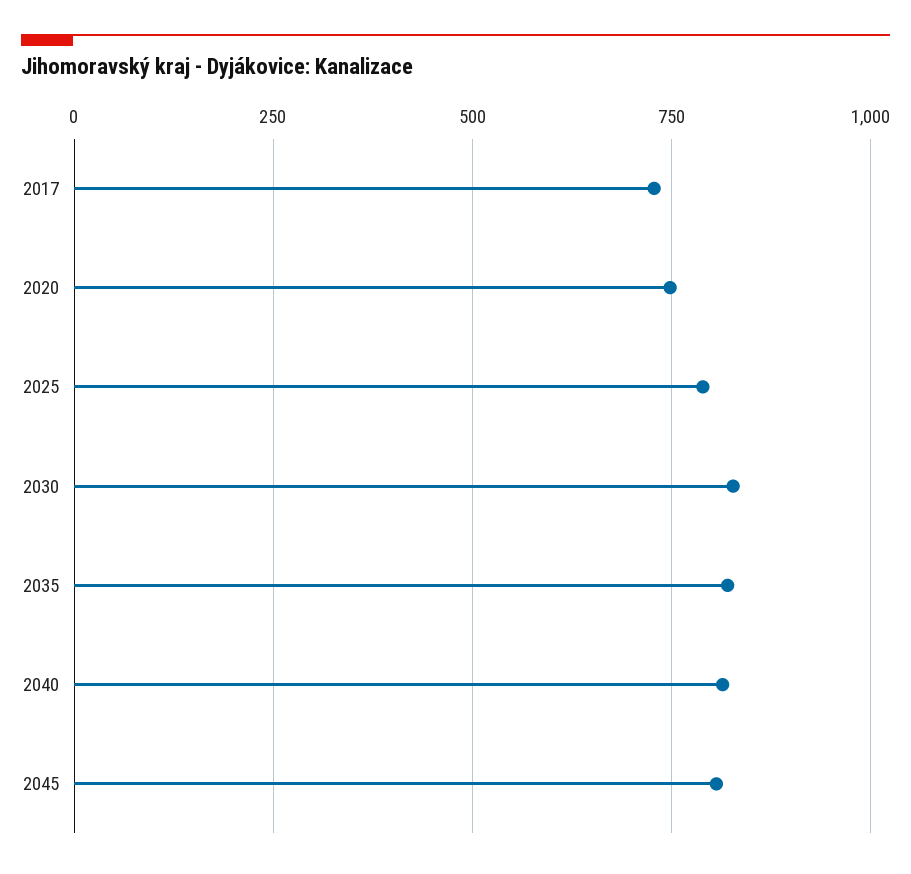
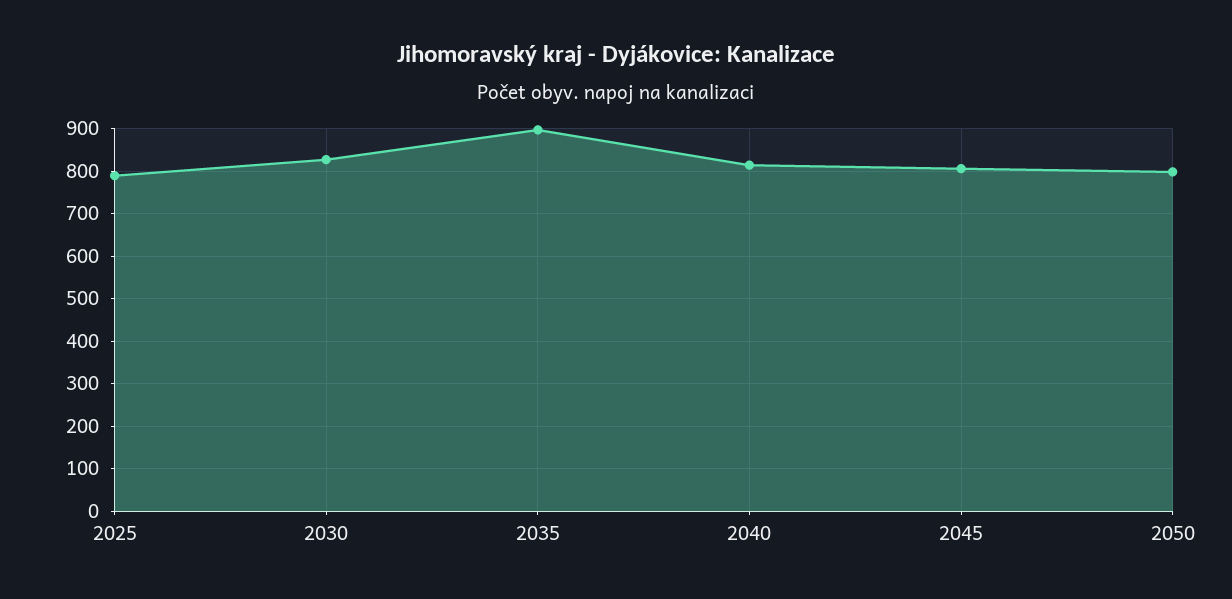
2017: 725 -> none
2020: 750 -> none
2035: 825 -> 900
2050: none -> 800

